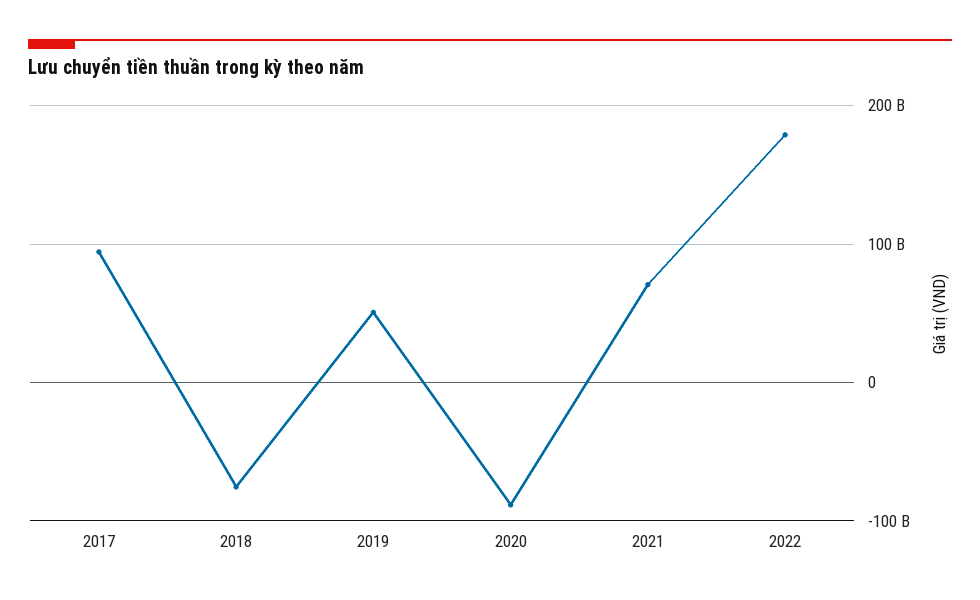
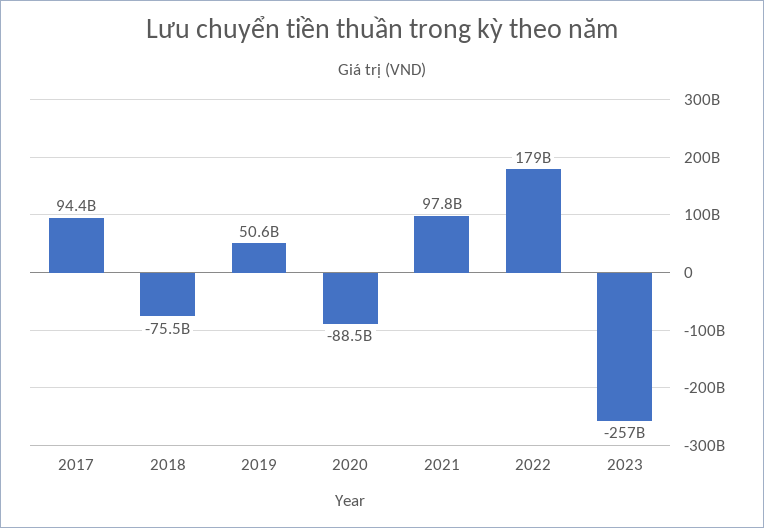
2021: 70000000000 -> 97800000000
2023: none -> -257000000000

